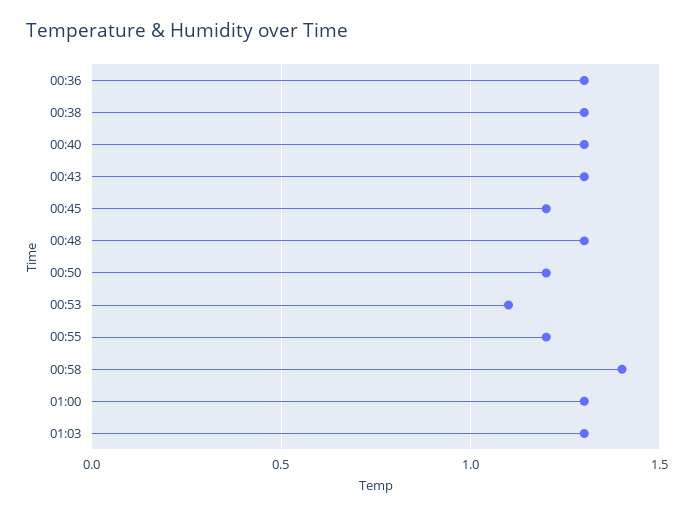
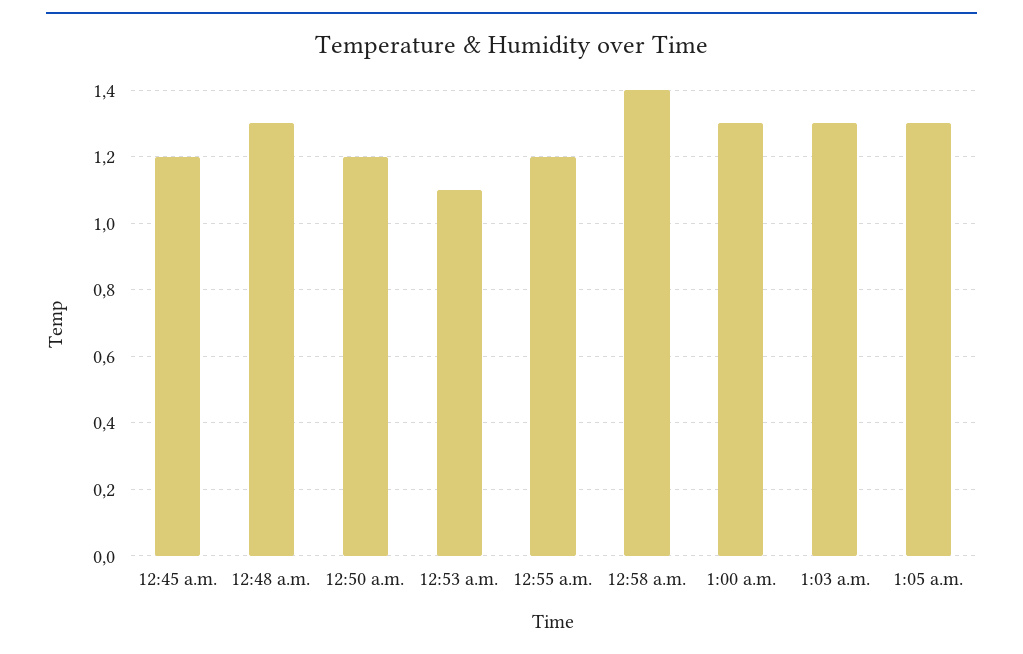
00:36: 1.3 -> none
00:38: 1.3 -> none
00:40: 1.3 -> none
00:43: 1.3 -> none
1:05 a.m.: none -> 1.3

